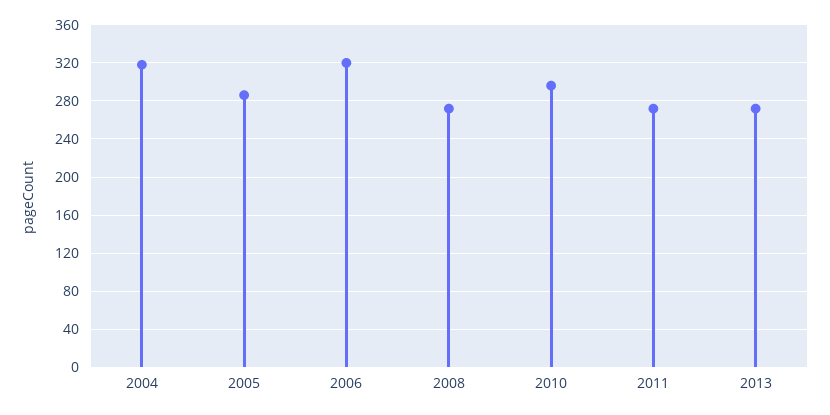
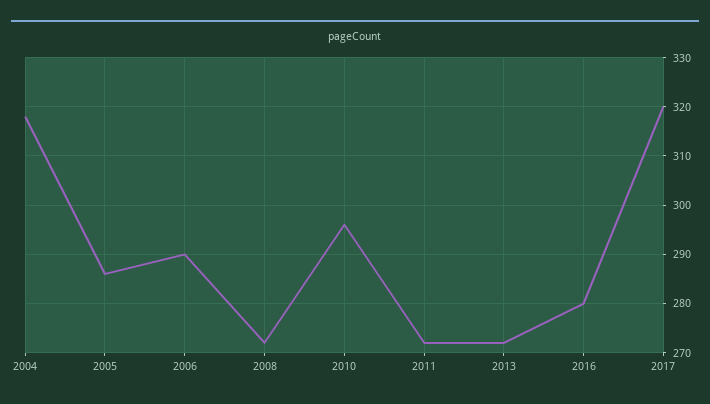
2006: 320 -> 290
2016: none -> 280
2017: none -> 320

